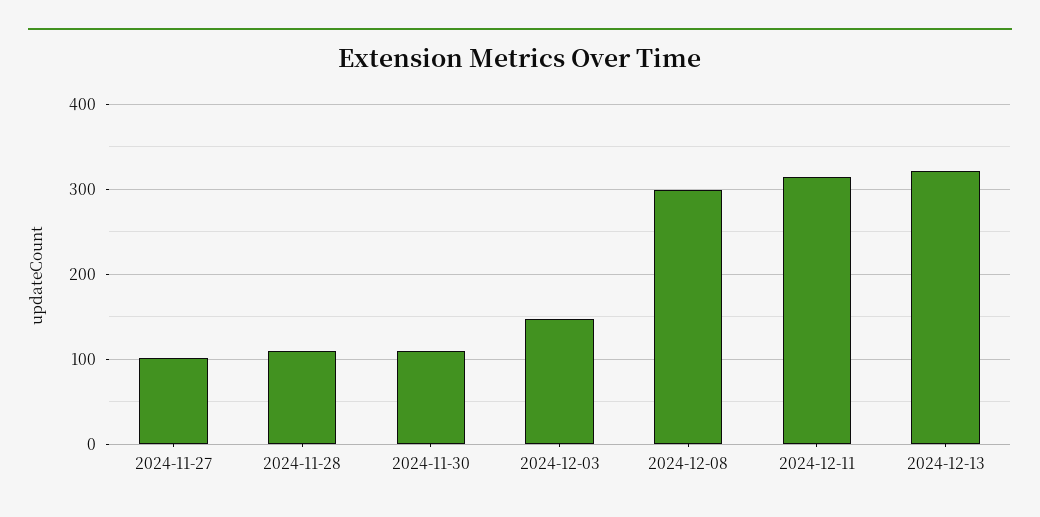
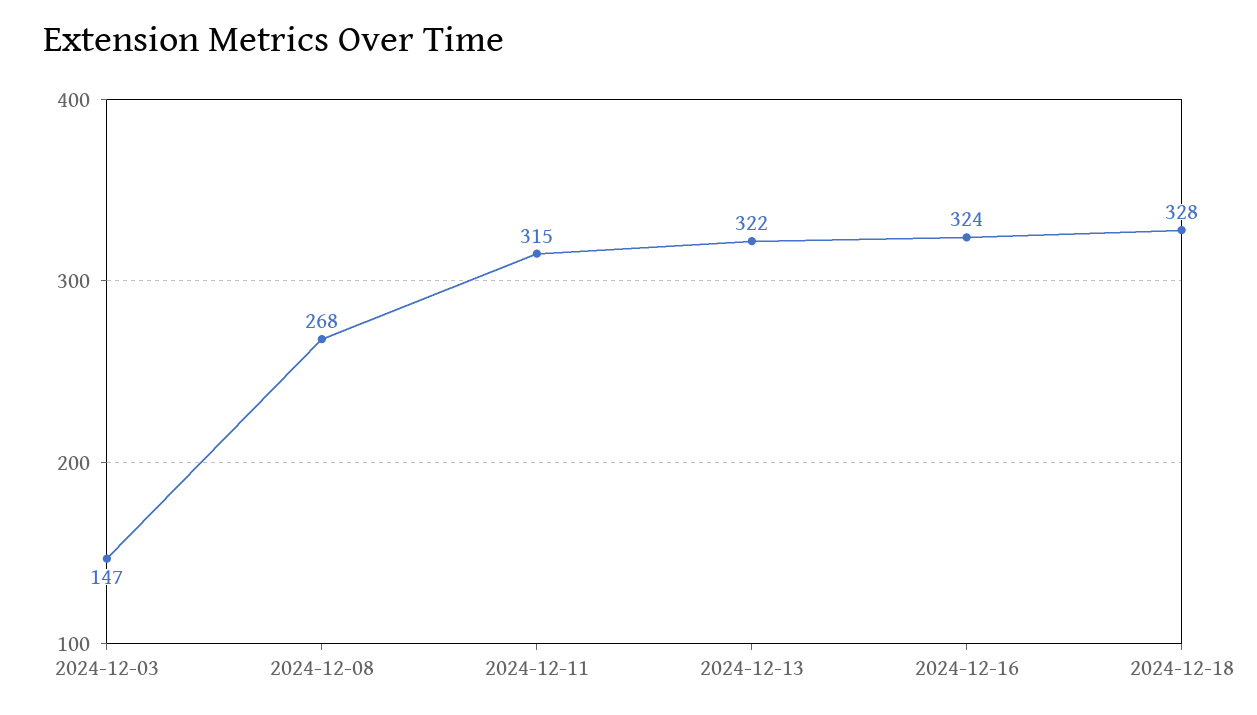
2024-11-27: 100 -> none
2024-11-28: 110 -> none
2024-11-30: 110 -> none
2024-12-08: 300 -> 268
2024-12-16: none -> 324
2024-12-18: none -> 328

